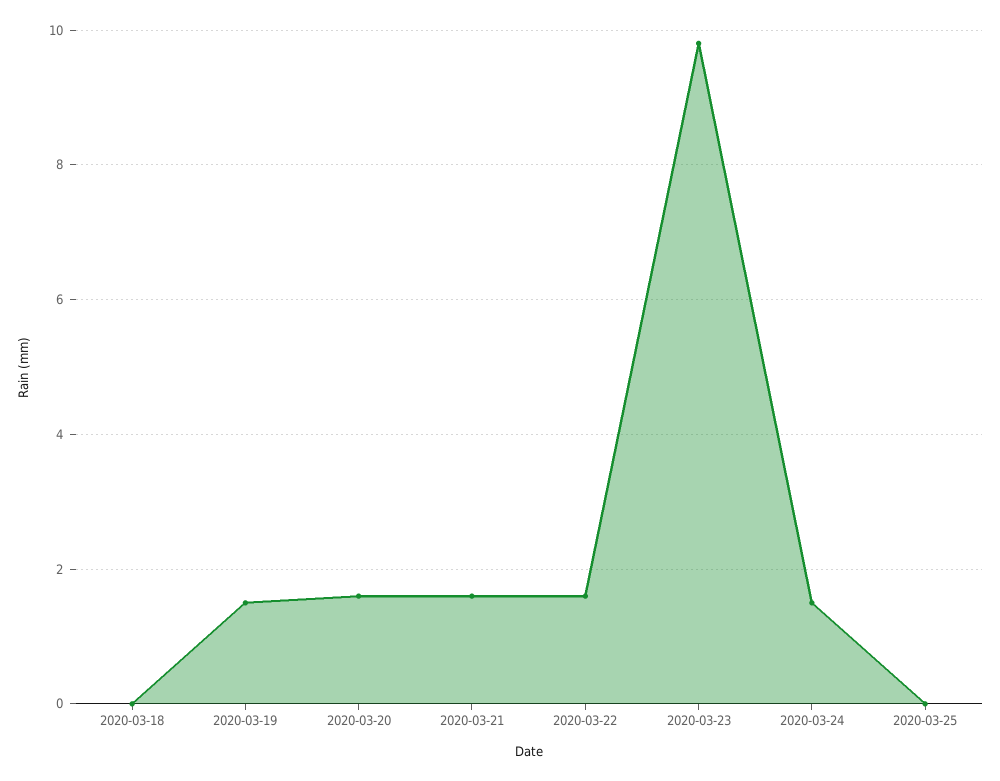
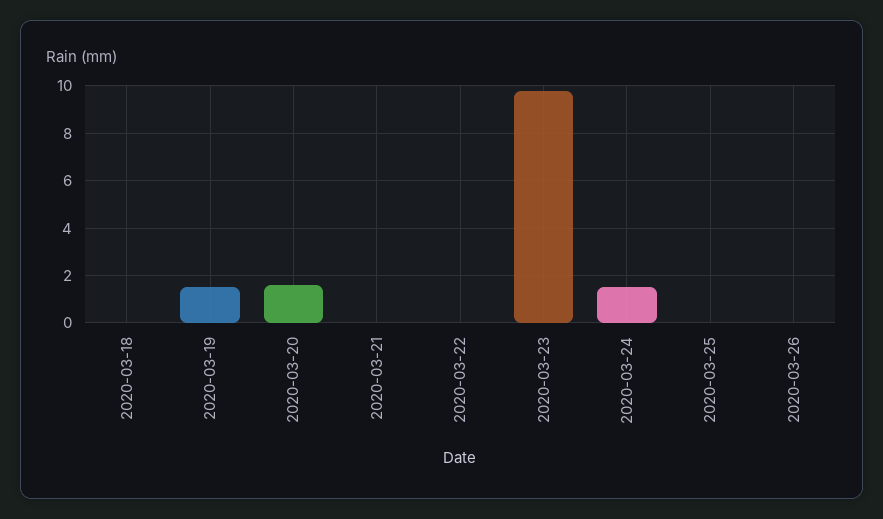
2020-03-21: 1.5 -> 0
2020-03-22: 1.5 -> 0
2020-03-26: none -> 0

